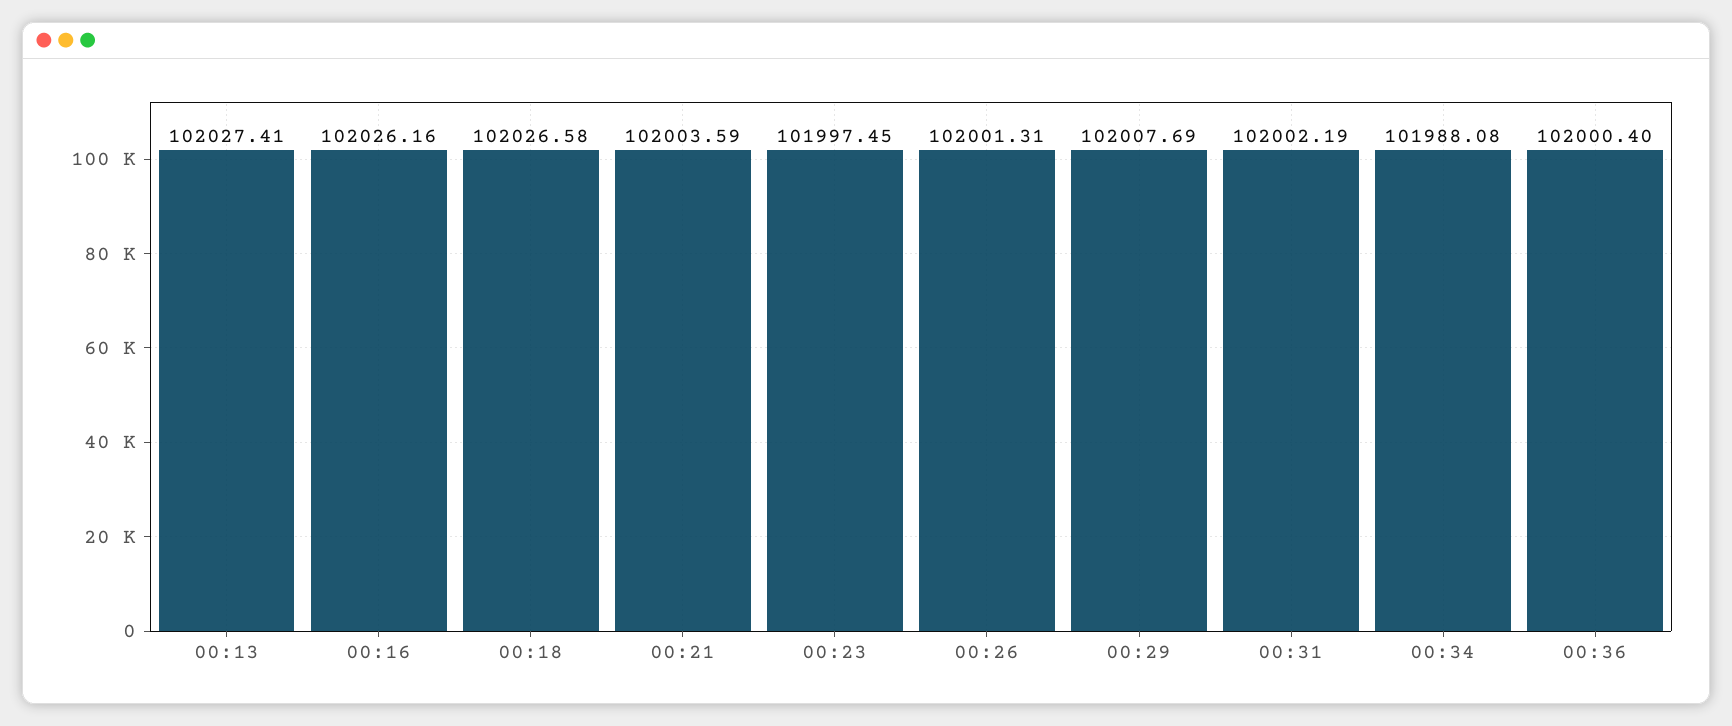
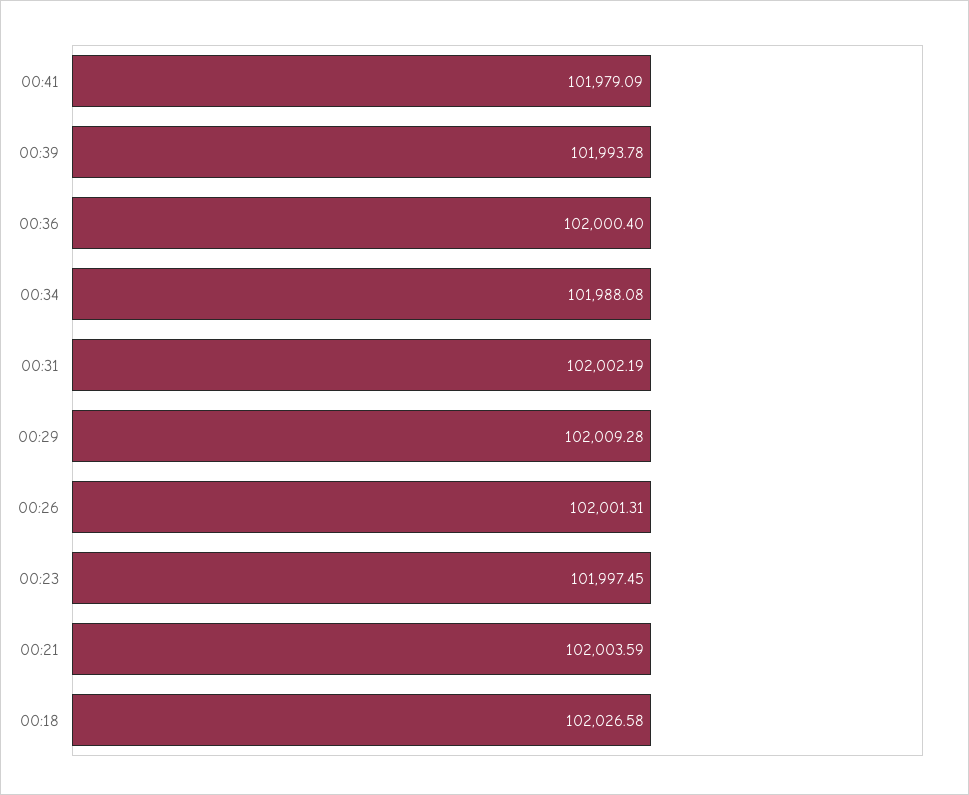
00:13: 102027.41 -> none
00:16: 102026.16 -> none
00:29: 102007.69 -> 102009.28
00:41: none -> 101979.09
00:39: none -> 101993.78

